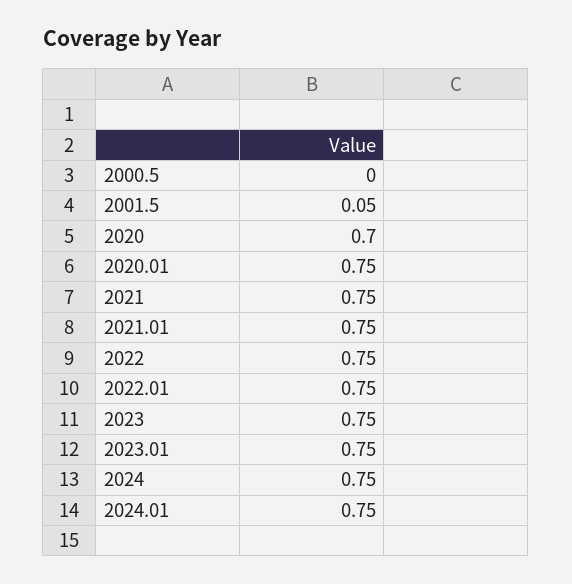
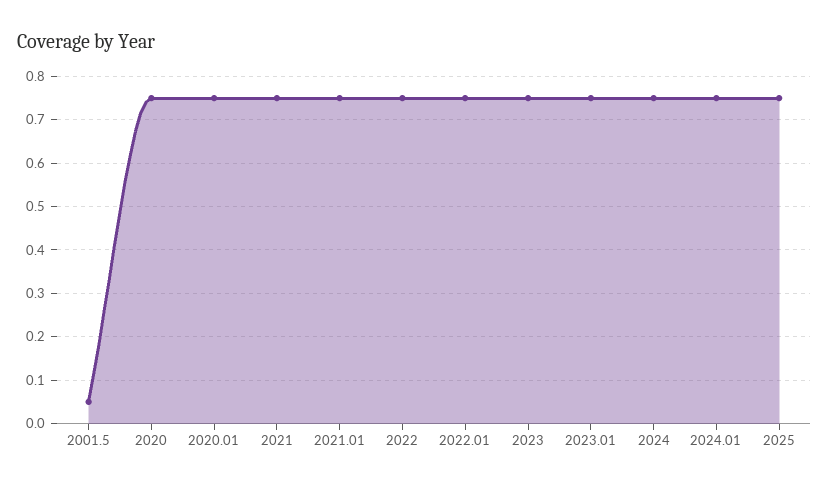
2000.5: 0 -> none
2020: 0.7 -> 0.75
2025: none -> 0.75

